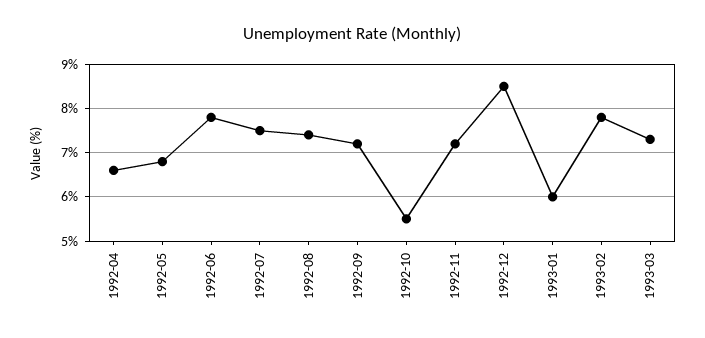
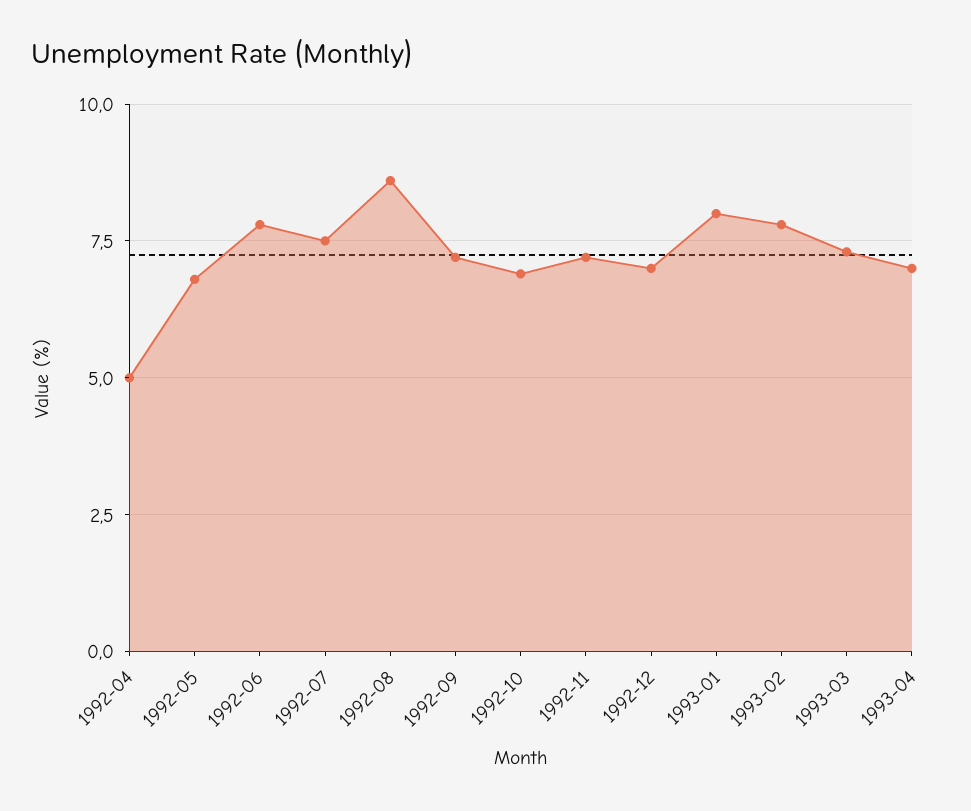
1992-04: 6.5 -> 5
1992-08: 7.5 -> 8.5
1992-10: 5.5 -> 7
1992-12: 8.5 -> 7
1993-01: 6 -> 8
1993-04: none -> 7

